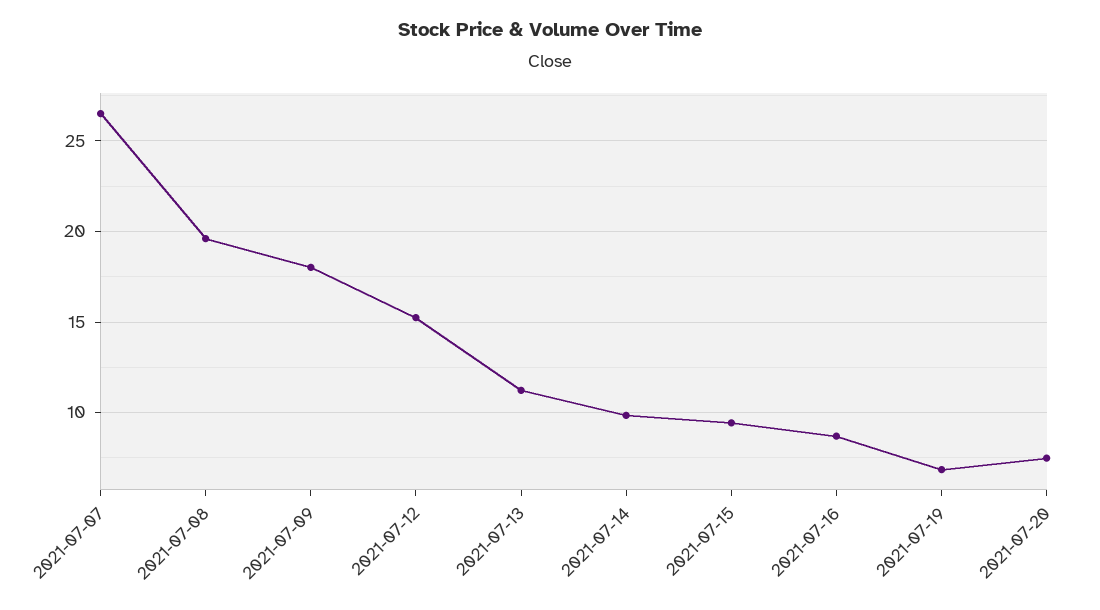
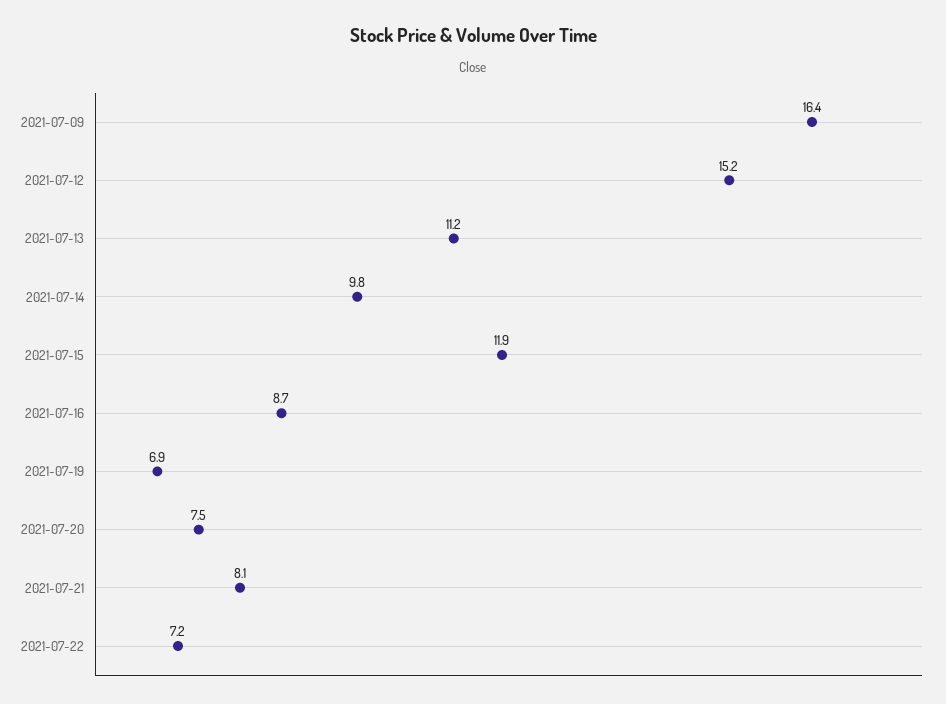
2021-07-07: 26.5 -> none
2021-07-08: 19.5 -> none
2021-07-09: 18 -> 16.4
2021-07-15: 9.5 -> 11.9
2021-07-21: none -> 8.1
2021-07-22: none -> 7.2

